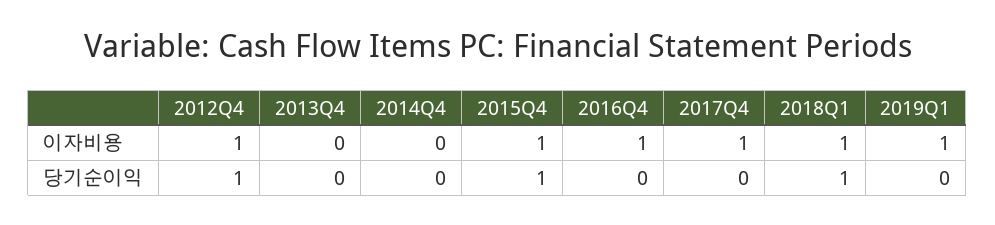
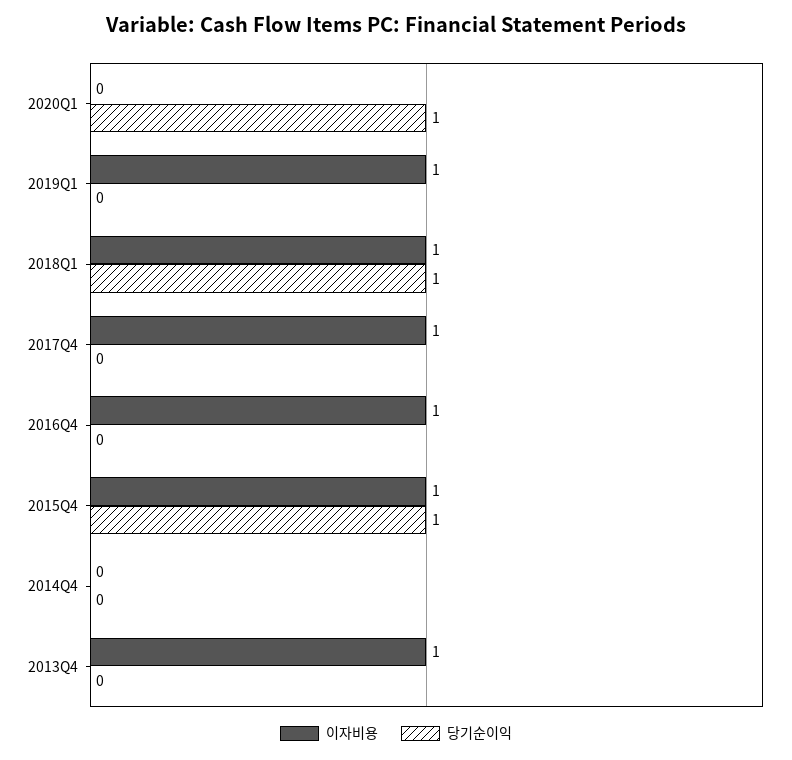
이자비용, 2012Q4: 1 -> none
이자비용, 2013Q4: 0 -> 1
당기순이익, 2012Q4: 1 -> none
이자비용, 2020Q1: none -> 0
당기순이익, 2020Q1: none -> 1

